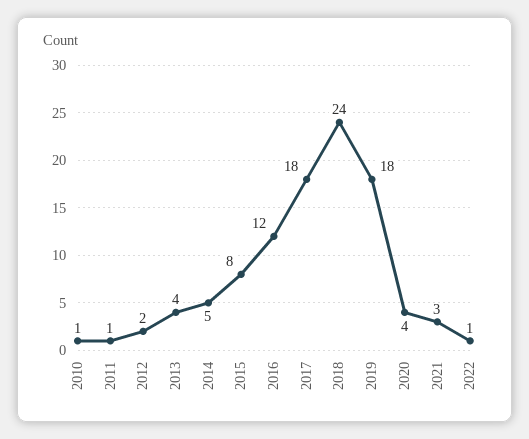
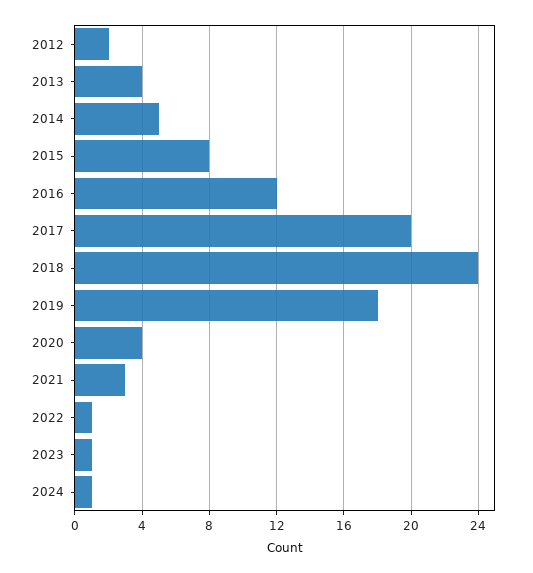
2010: 1 -> none
2011: 1 -> none
2017: 18 -> 20
2023: none -> 1
2024: none -> 1

